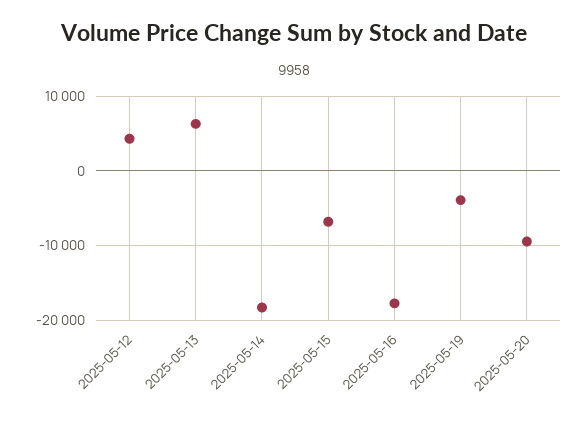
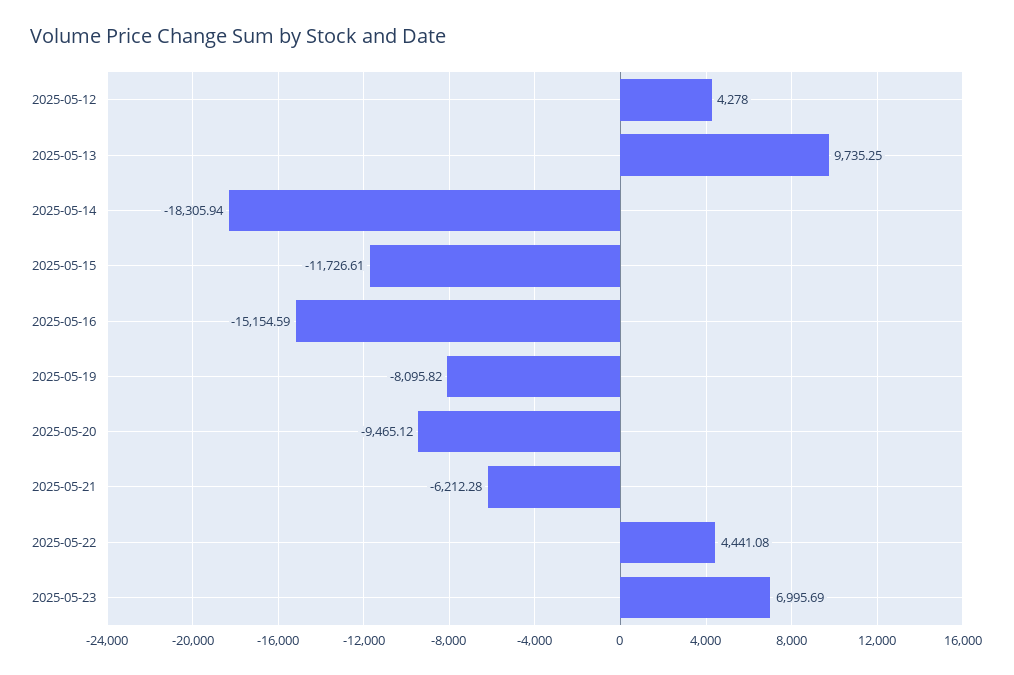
2025-05-13: 6000 -> 9735.25
2025-05-15: -7000 -> -11726.61
2025-05-16: -18000 -> -15154.59
2025-05-19: -4000 -> -8095.82
2025-05-21: none -> -6212.28
2025-05-22: none -> 4441.08
2025-05-23: none -> 6995.69

